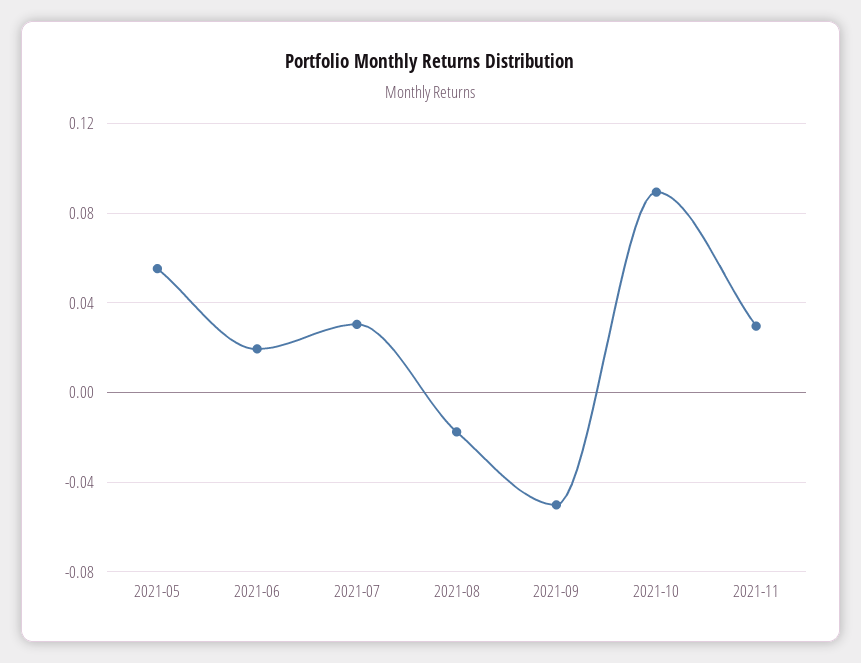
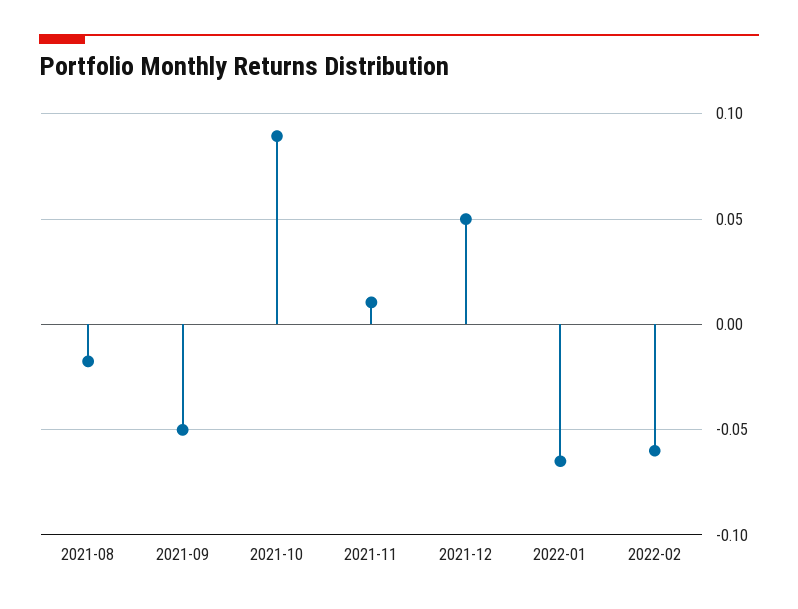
2021-05: 0.055 -> none
2021-06: 0.02 -> none
2021-07: 0.03 -> none
2021-11: 0.03 -> 0.01
2021-12: none -> 0.05
2022-01: none -> -0.065
2022-02: none -> -0.06

